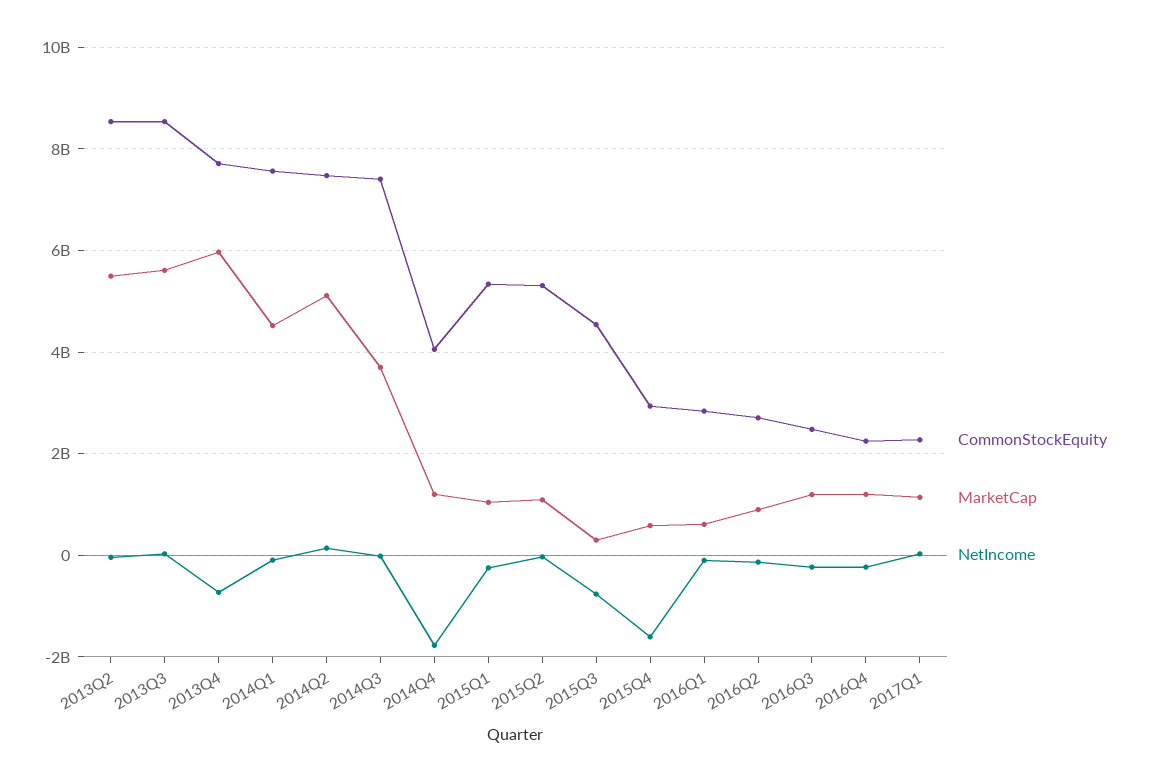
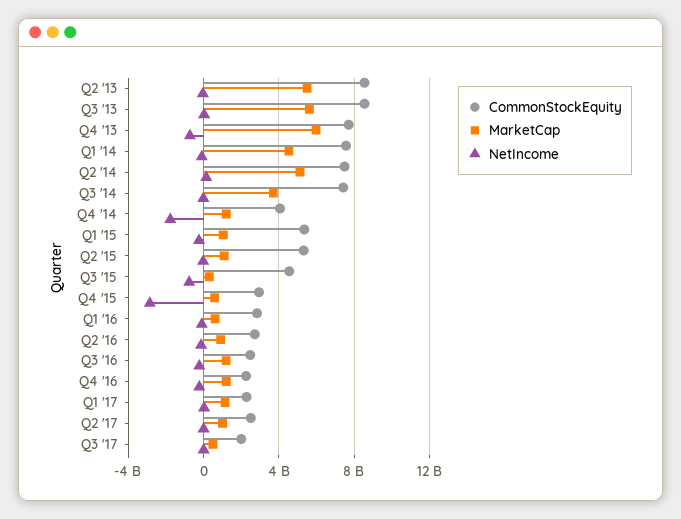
NetIncome, 2015Q4: -1600000000 -> -3000000000
CommonStockEquity, Q2 '17: none -> 2500000000
MarketCap, Q2 '17: none -> 1000000000
NetIncome, Q2 '17: none -> 0
CommonStockEquity, Q3 '17: none -> 2000000000
MarketCap, Q3 '17: none -> 500000000
NetIncome, Q3 '17: none -> 0

